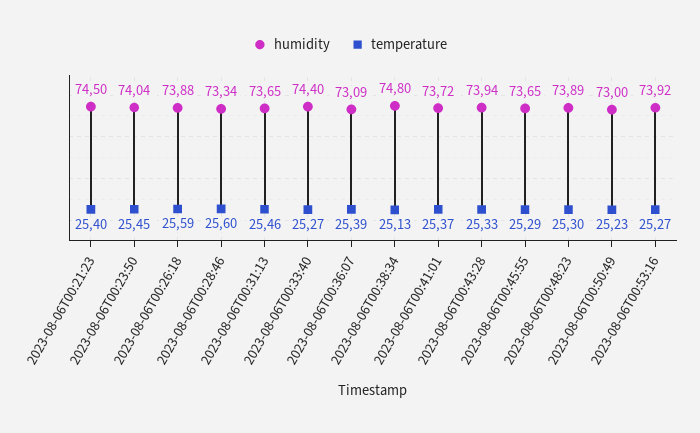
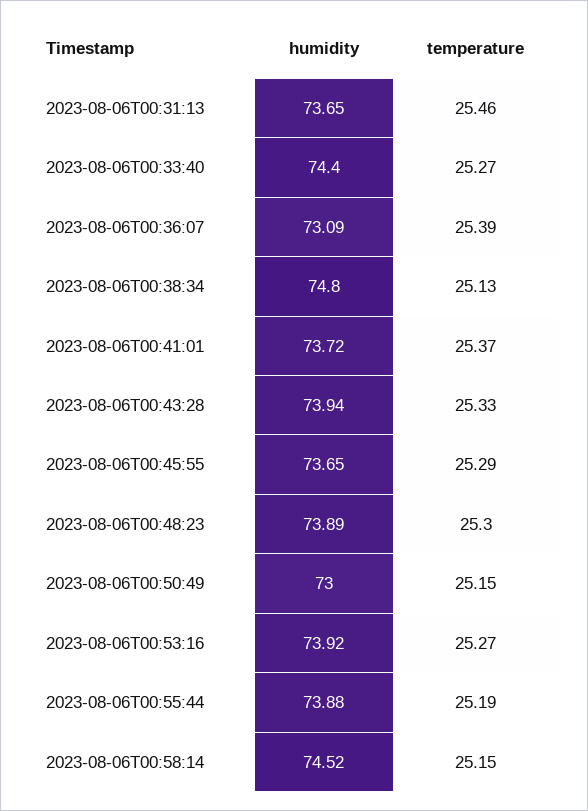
humidity, 2023-08-06T00:21:23: 74.5 -> none
temperature, 2023-08-06T00:21:23: 25.4 -> none
humidity, 2023-08-06T00:23:50: 74.04 -> none
temperature, 2023-08-06T00:23:50: 25.45 -> none
humidity, 2023-08-06T00:26:18: 73.88 -> none
temperature, 2023-08-06T00:26:18: 25.59 -> none
humidity, 2023-08-06T00:28:46: 73.34 -> none
temperature, 2023-08-06T00:28:46: 25.6 -> none
temperature, 2023-08-06T00:50:49: 25.23 -> 25.15
humidity, 2023-08-06T00:55:44: none -> 73.88
temperature, 2023-08-06T00:55:44: none -> 25.19
humidity, 2023-08-06T00:58:14: none -> 74.52
temperature, 2023-08-06T00:58:14: none -> 25.15

